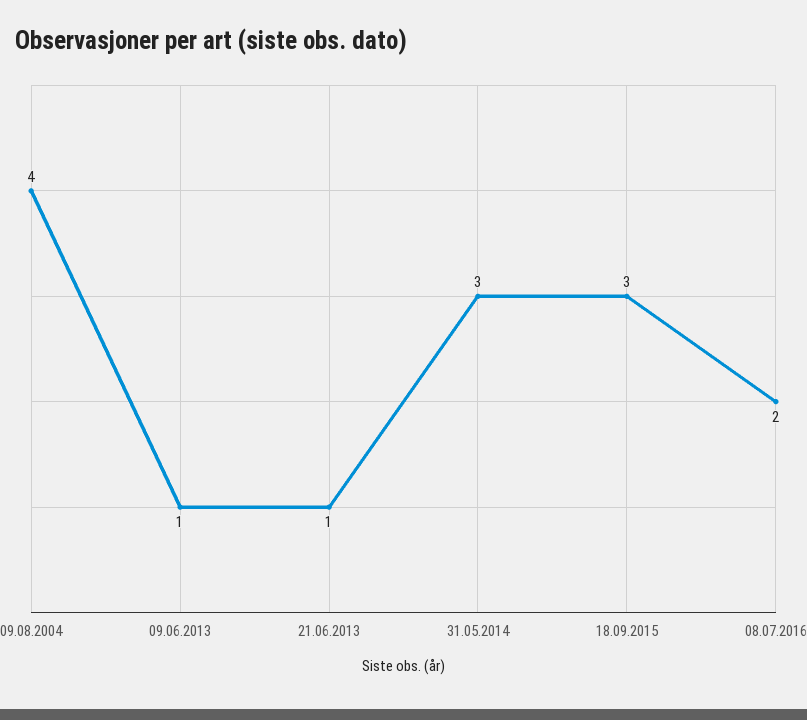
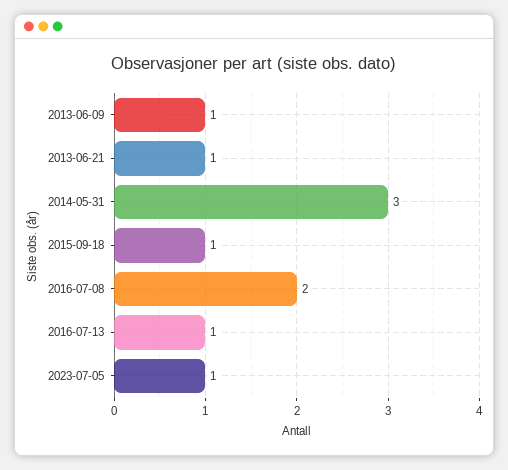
09.08.2004: 4 -> none
18.09.2015: 3 -> 1
2016-07-13: none -> 1
2023-07-05: none -> 1

